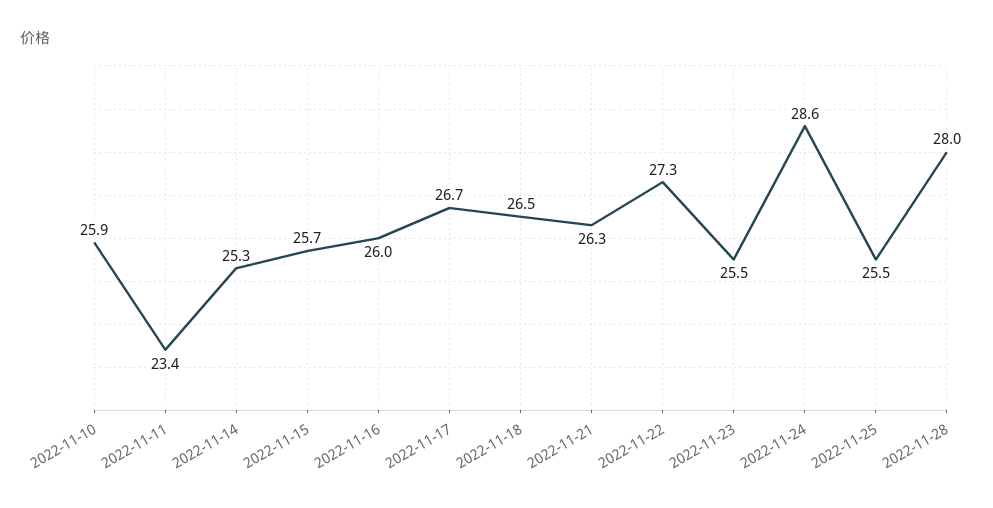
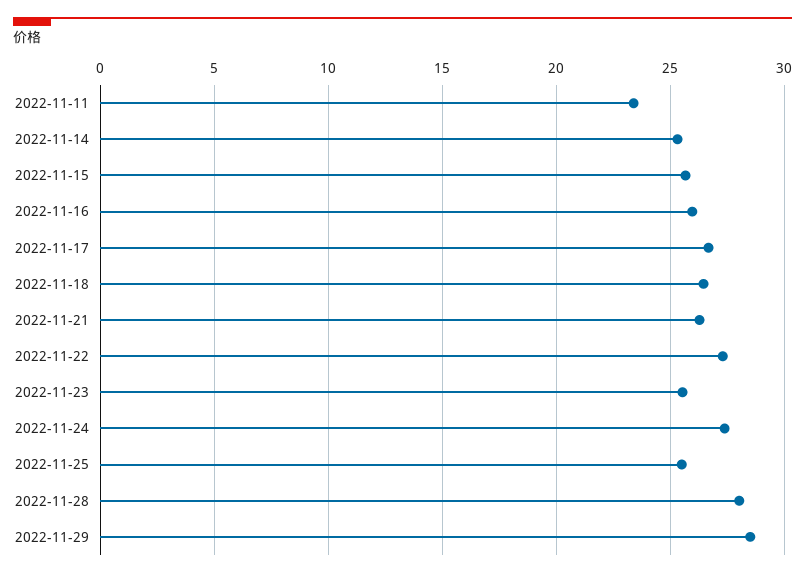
2022-11-10: 25.9 -> none
2022-11-24: 28.6 -> 27.5
2022-11-29: none -> 28.5

